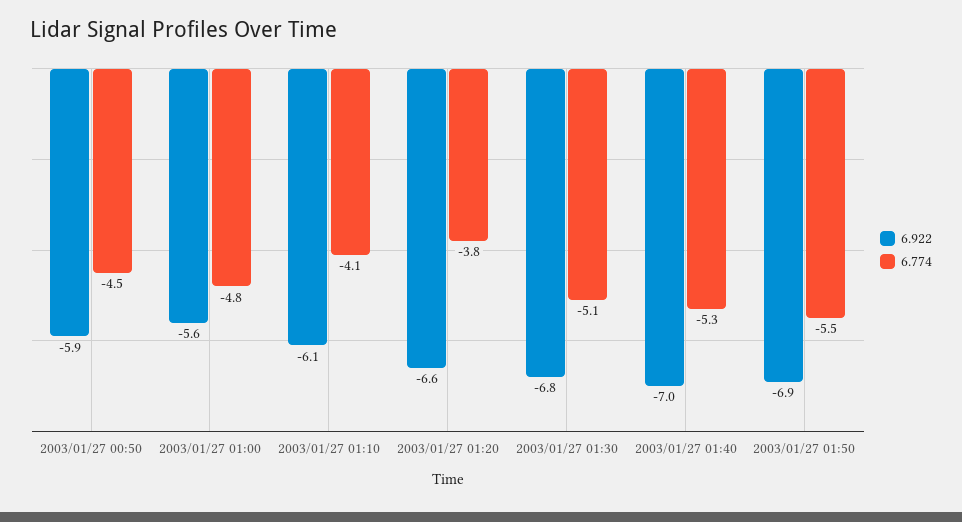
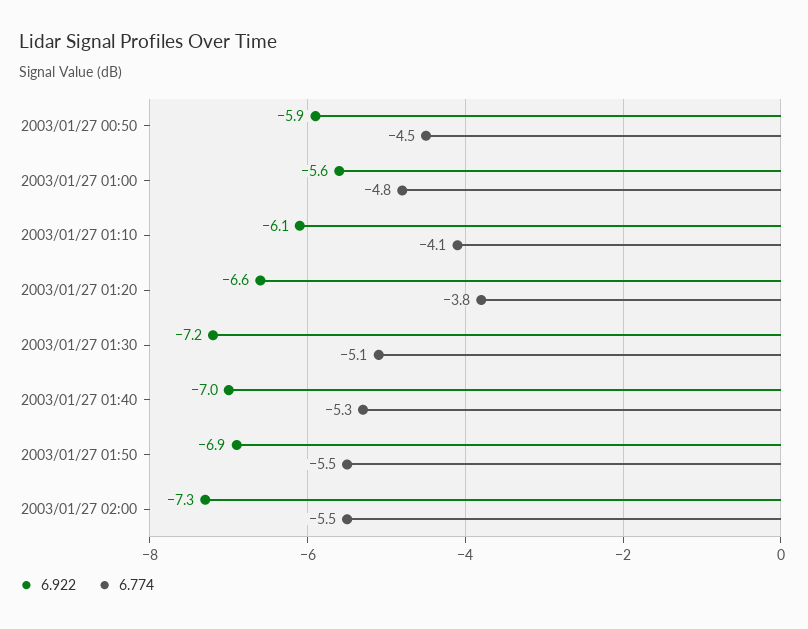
6.922, 2003/01/27 01:30: -6.8 -> -7.2
6.922, 2003/01/27 02:00: none -> -7.3
6.774, 2003/01/27 02:00: none -> -5.5

